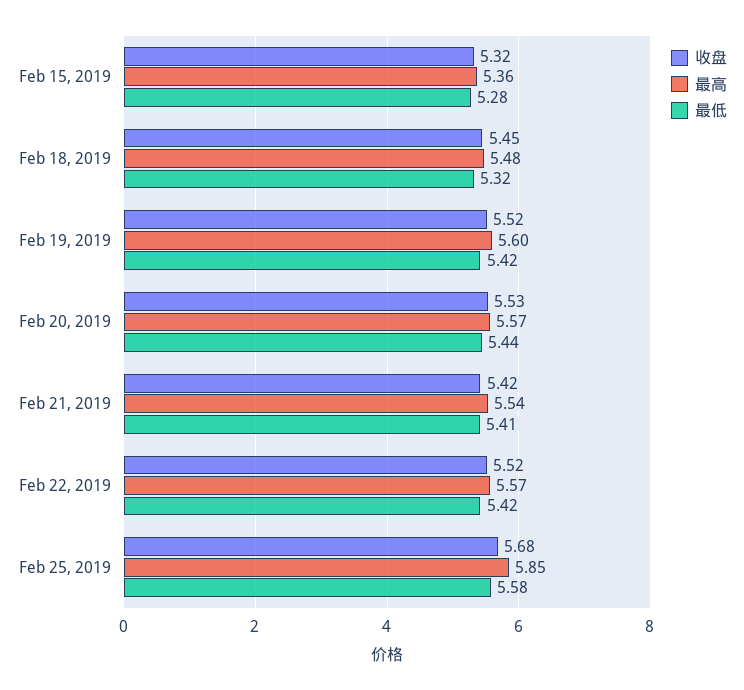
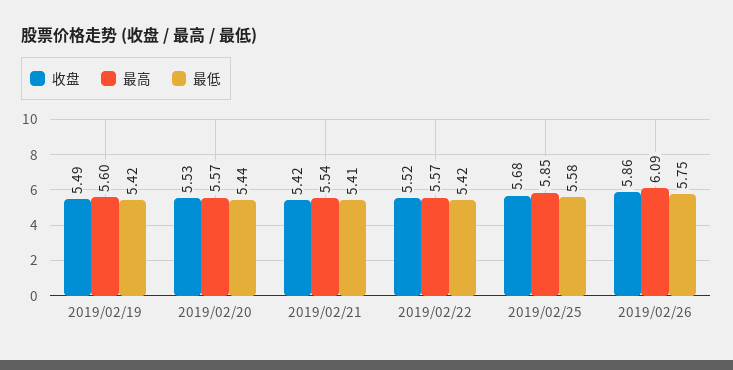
收盘, Feb 15, 2019: 5.32 -> none
最高, Feb 15, 2019: 5.36 -> none
最低, Feb 15, 2019: 5.28 -> none
收盘, Feb 18, 2019: 5.45 -> none
最高, Feb 18, 2019: 5.48 -> none
最低, Feb 18, 2019: 5.32 -> none
收盘, Feb 19, 2019: 5.52 -> 5.49
收盘, 2019/02/26: none -> 5.86
最高, 2019/02/26: none -> 6.09
最低, 2019/02/26: none -> 5.75

